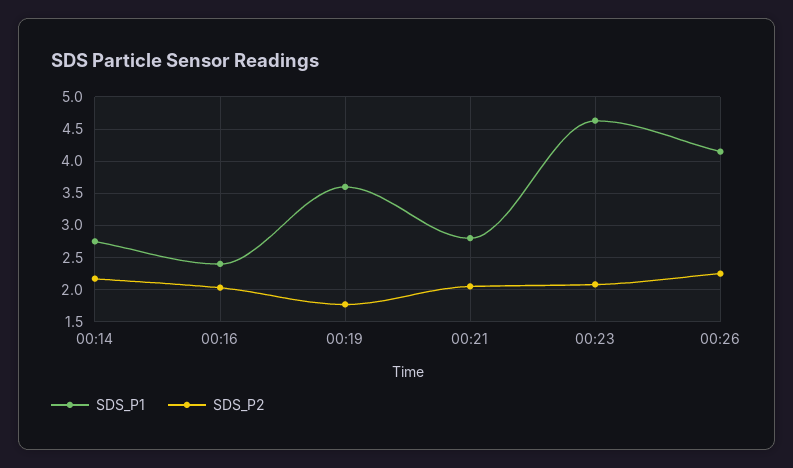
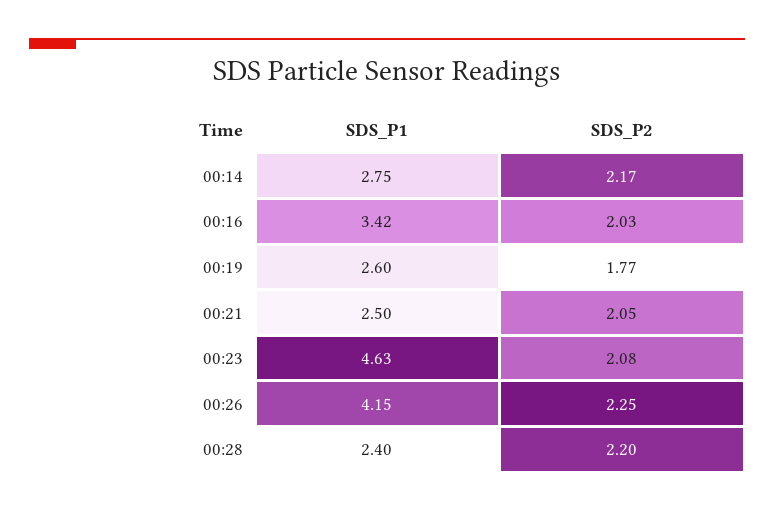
SDS_P1, 00:16: 2.4 -> 3.42
SDS_P1, 00:19: 3.6 -> 2.6
SDS_P1, 00:21: 2.8 -> 2.5
SDS_P1, 00:28: none -> 2.4
SDS_P2, 00:28: none -> 2.2

